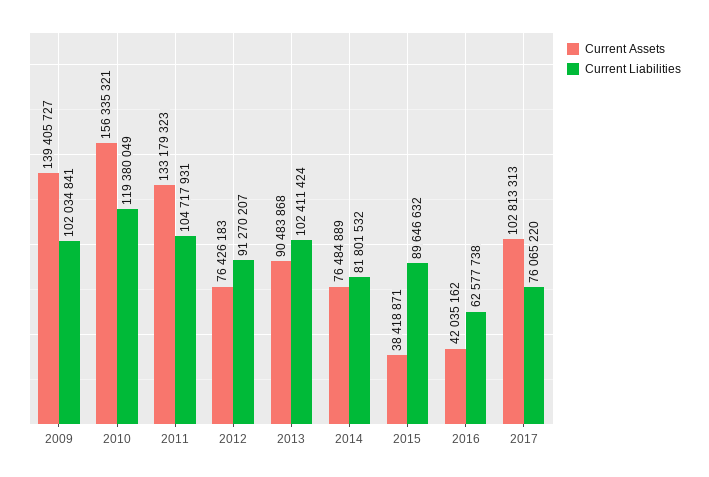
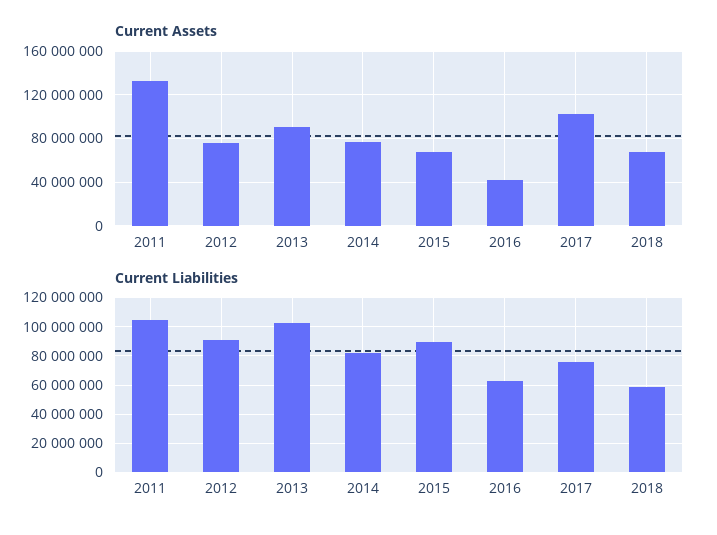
Current Assets, 2009: 139405727 -> none
Current Liabilities, 2009: 102034841 -> none
Current Assets, 2010: 156335321 -> none
Current Liabilities, 2010: 119380049 -> none
Current Assets, 2015: 38418871 -> 70000000
Current Assets, 2018: none -> 70000000
Current Liabilities, 2018: none -> 60000000

